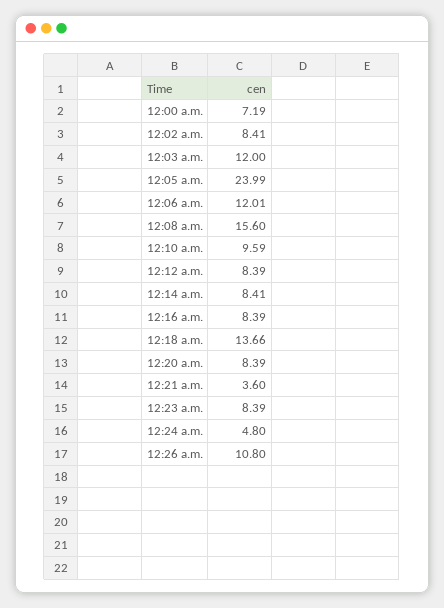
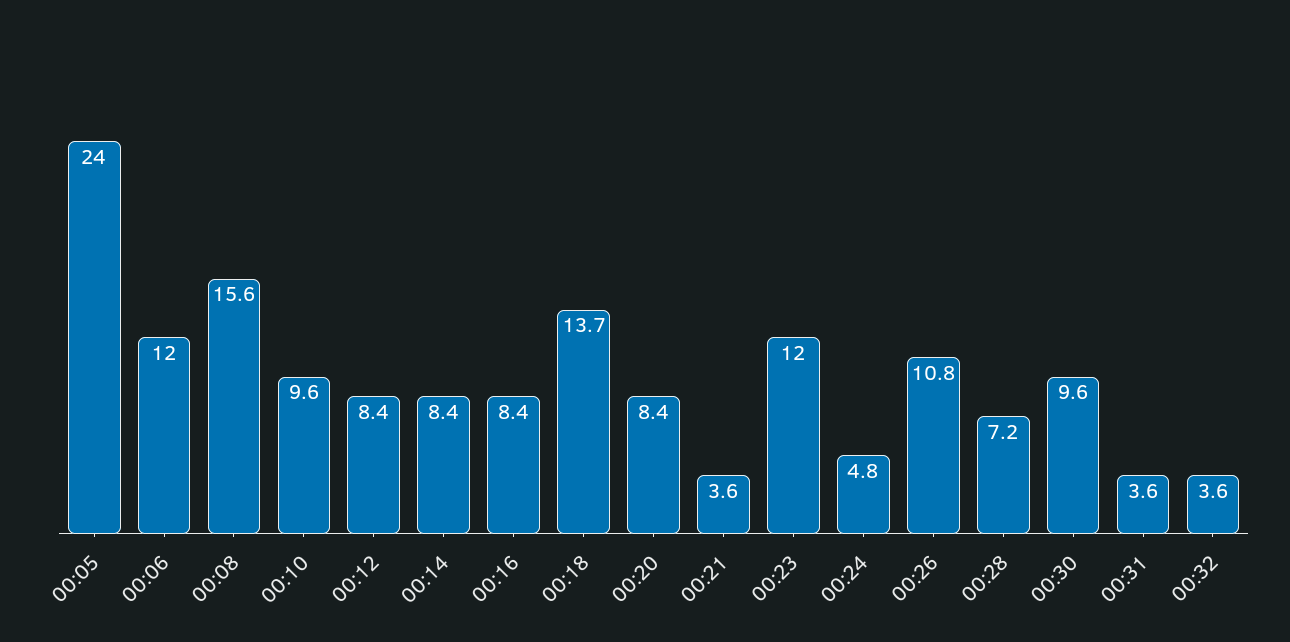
12:00 a.m.: 7.19 -> none
12:02 a.m.: 8.41 -> none
12:03 a.m.: 12 -> none
12:23 a.m.: 8.39 -> 12
00:28: none -> 7.2
00:30: none -> 9.6
00:31: none -> 3.6
00:32: none -> 3.6

